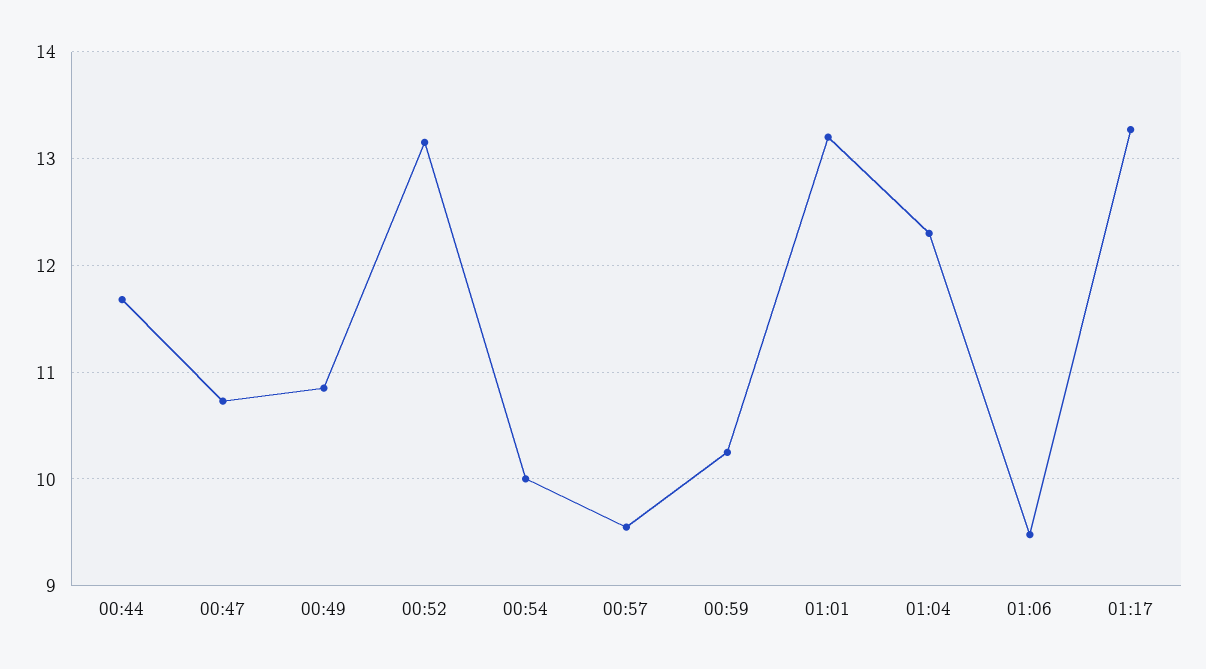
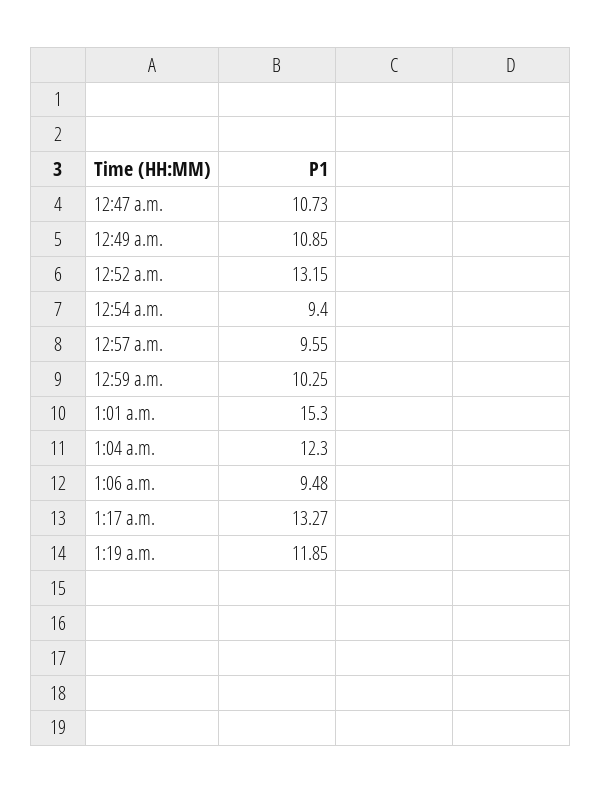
00:44: 11.7 -> none
00:54: 10 -> 9.4
01:01: 13.2 -> 15.3
1:19 a.m.: none -> 11.85

